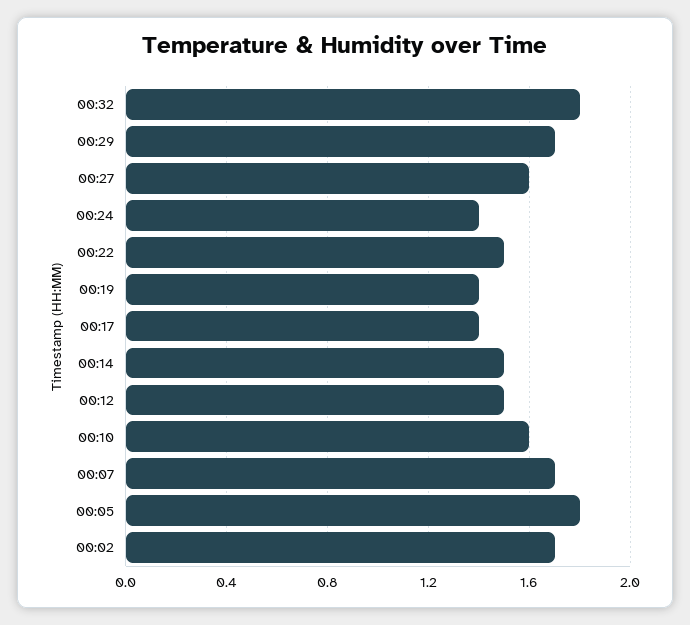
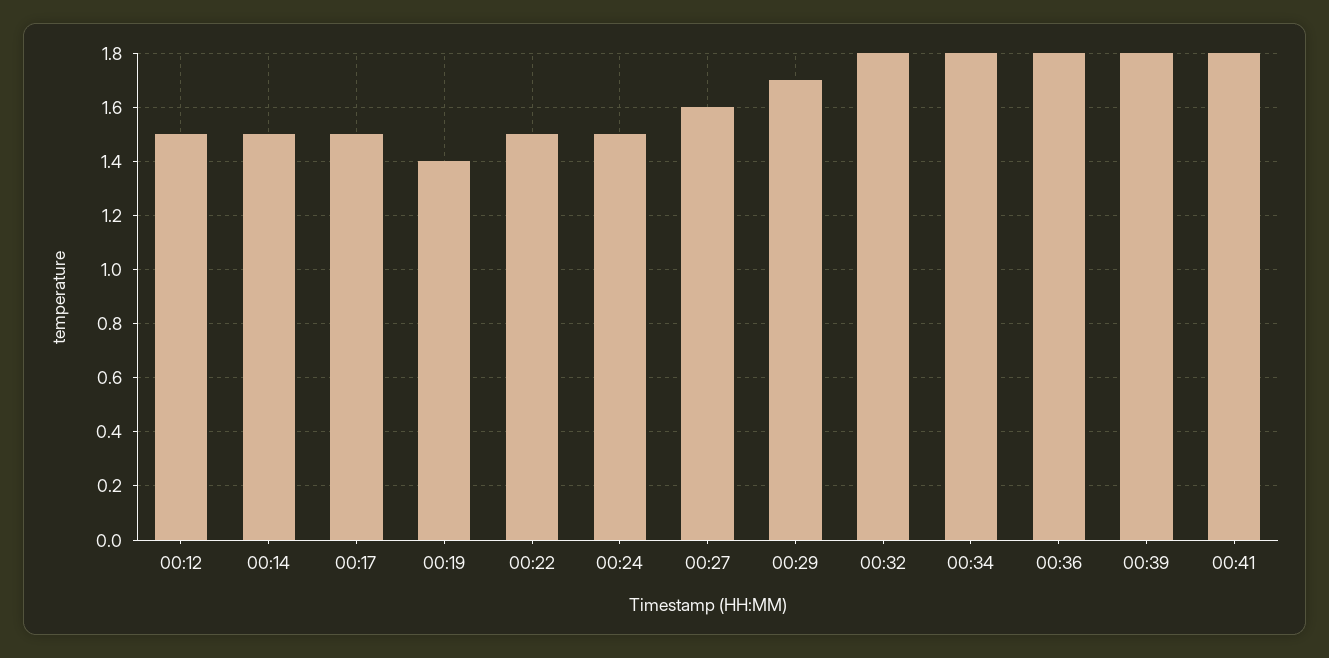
00:24: 1.4 -> 1.5
00:17: 1.4 -> 1.5
00:10: 1.6 -> none
00:07: 1.7 -> none
00:05: 1.8 -> none
00:02: 1.7 -> none
00:34: none -> 1.8
00:36: none -> 1.8
00:39: none -> 1.8
00:41: none -> 1.8

